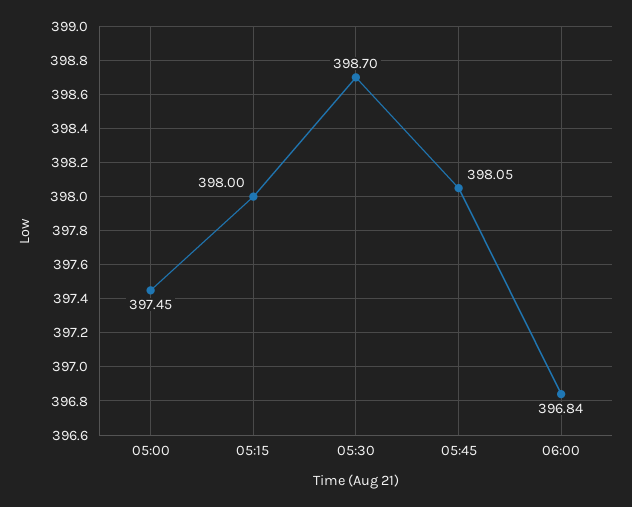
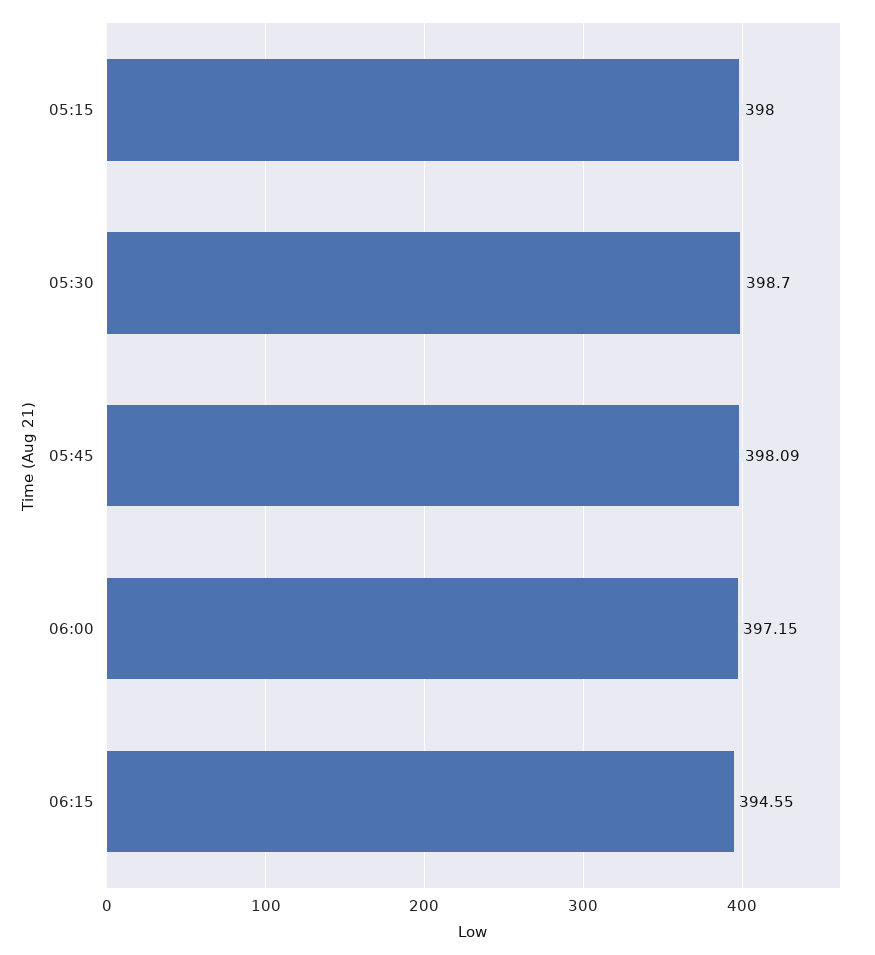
05:00: 397.45 -> none
05:45: 398.05 -> 398.09
06:00: 396.84 -> 397.15
06:15: none -> 394.55

